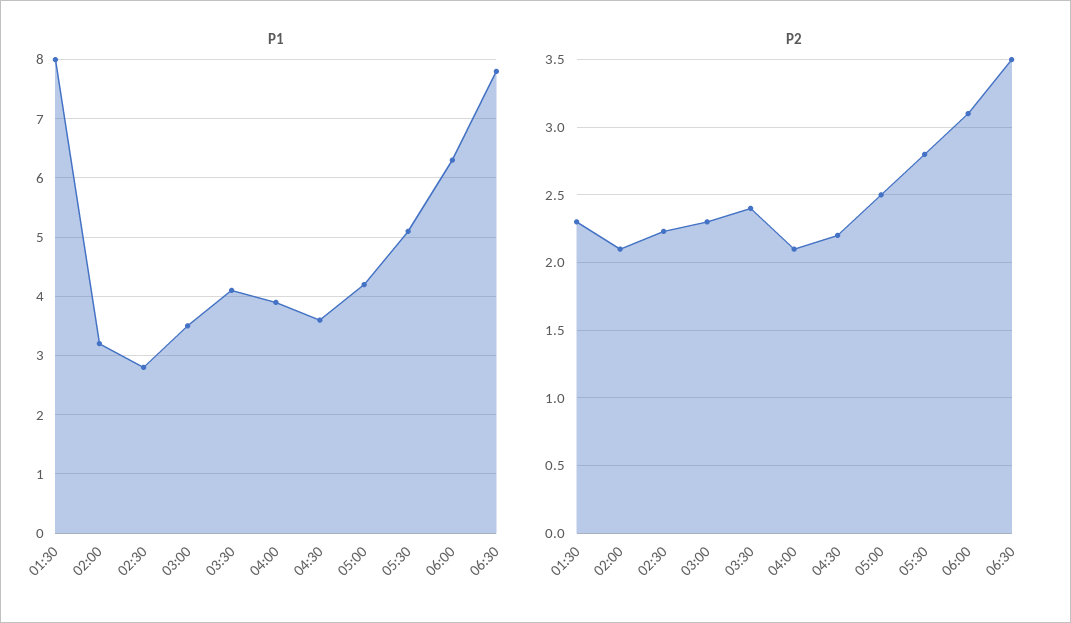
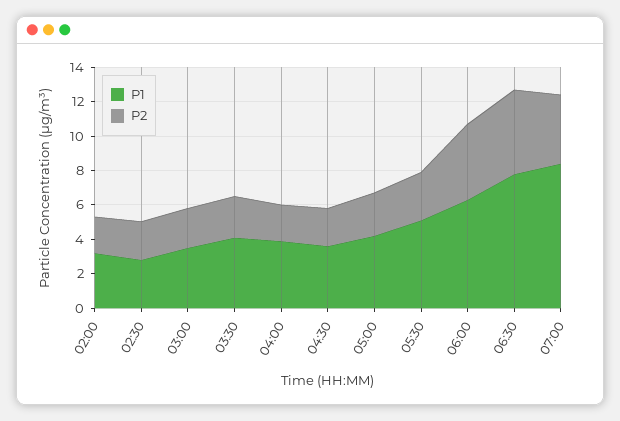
P1, 01:30: 8 -> none
P2, 01:30: 2.3 -> none
P2, 06:00: 3.1 -> 4.5
P2, 06:30: 3.5 -> 5
P1, 07:00: none -> 8.5
P2, 07:00: none -> 4

